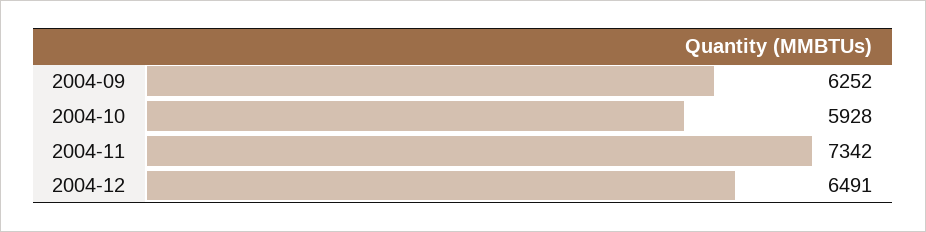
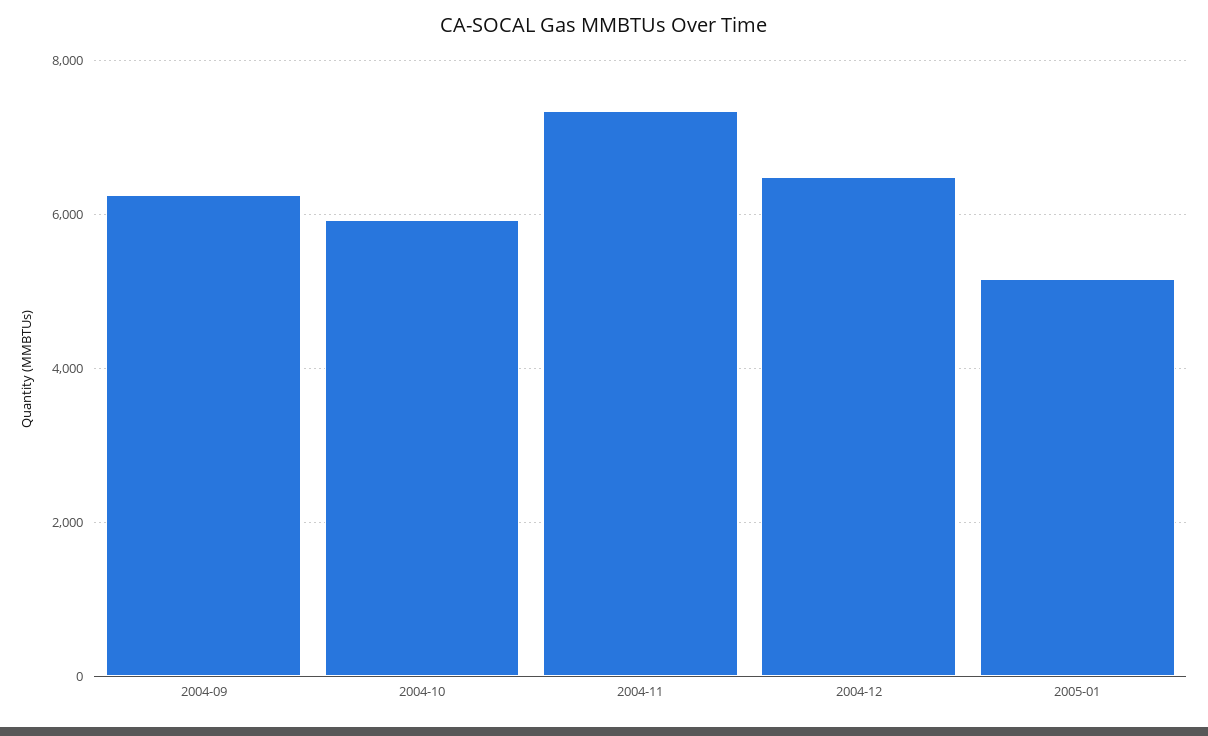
2005-01: none -> 5200

